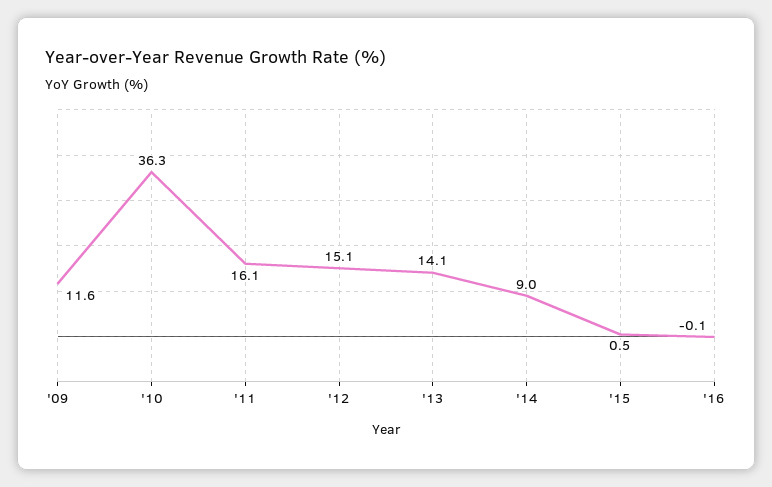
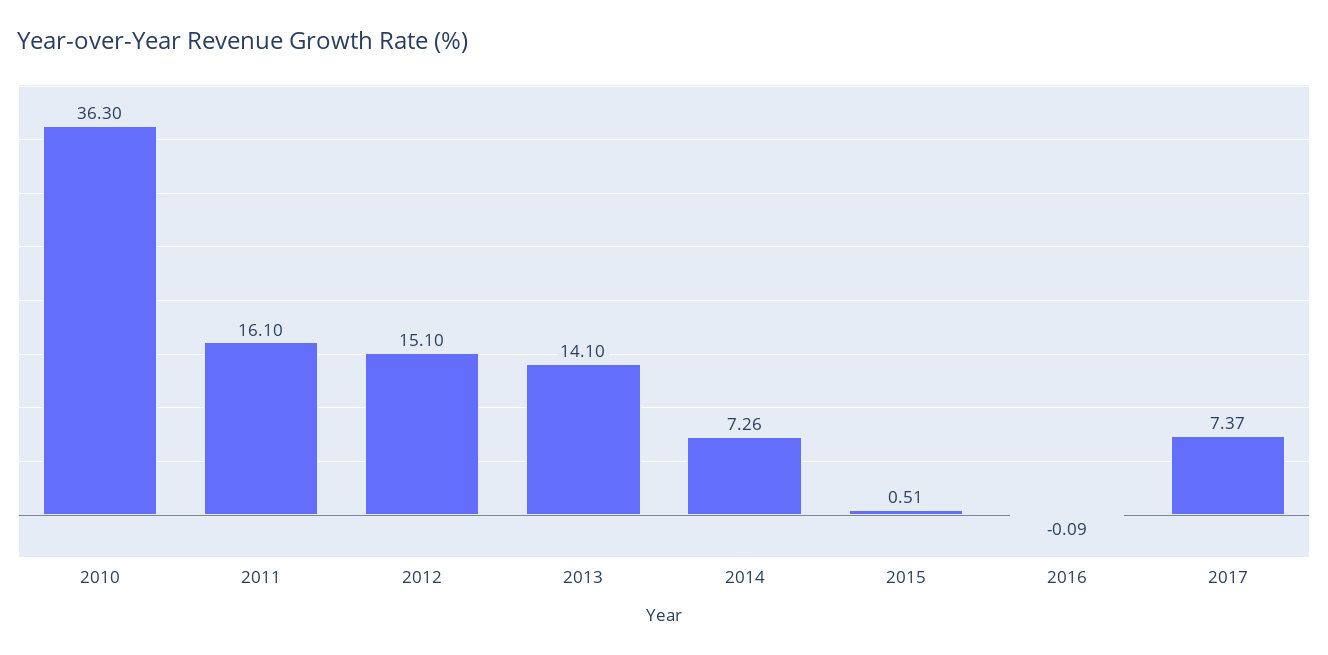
'09: 11.6 -> none
'14: 9 -> 7.26
2017: none -> 7.37

